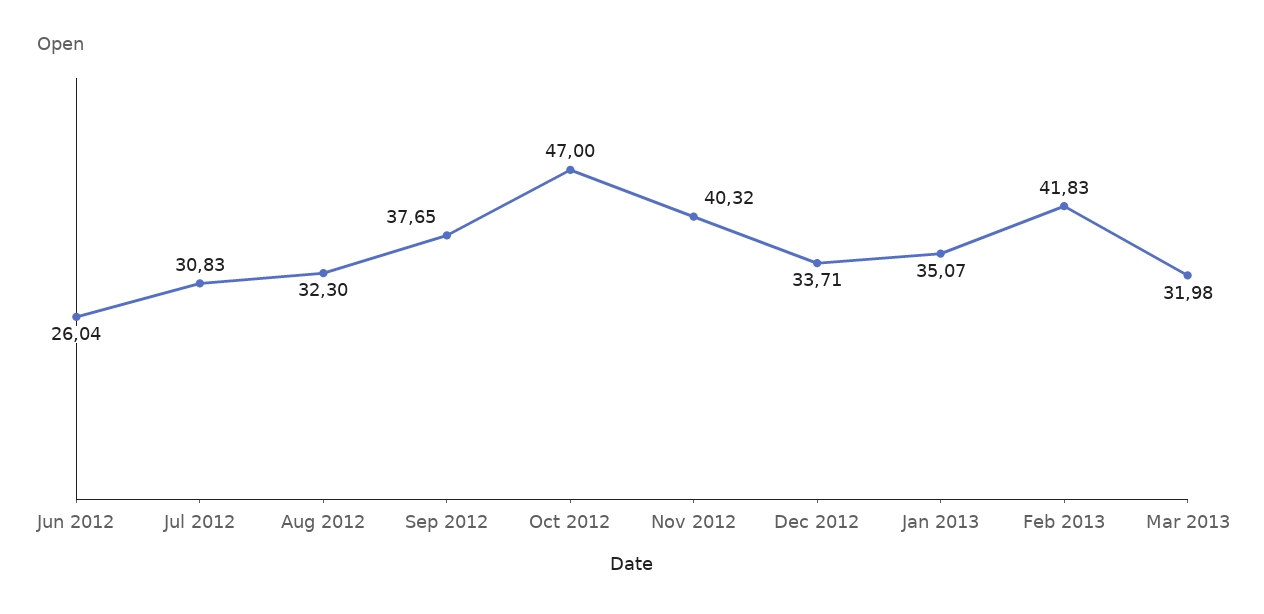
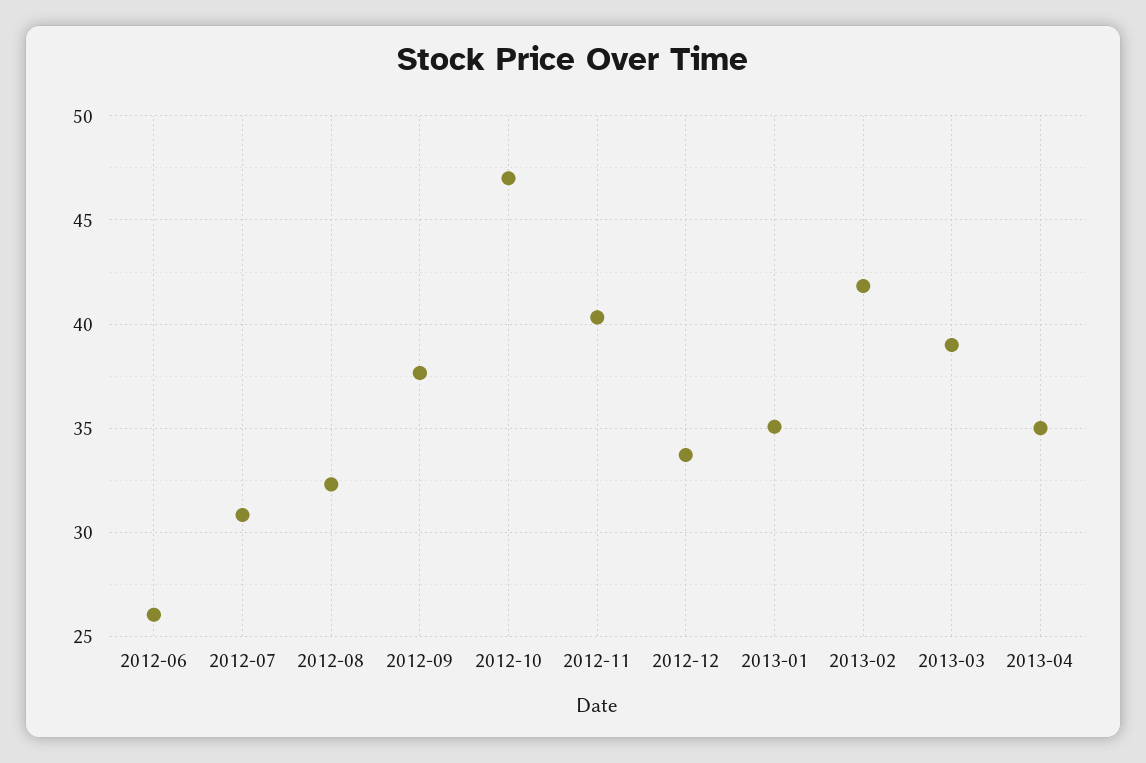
Mar 2013: 31.98 -> 39
2013-04: none -> 35

